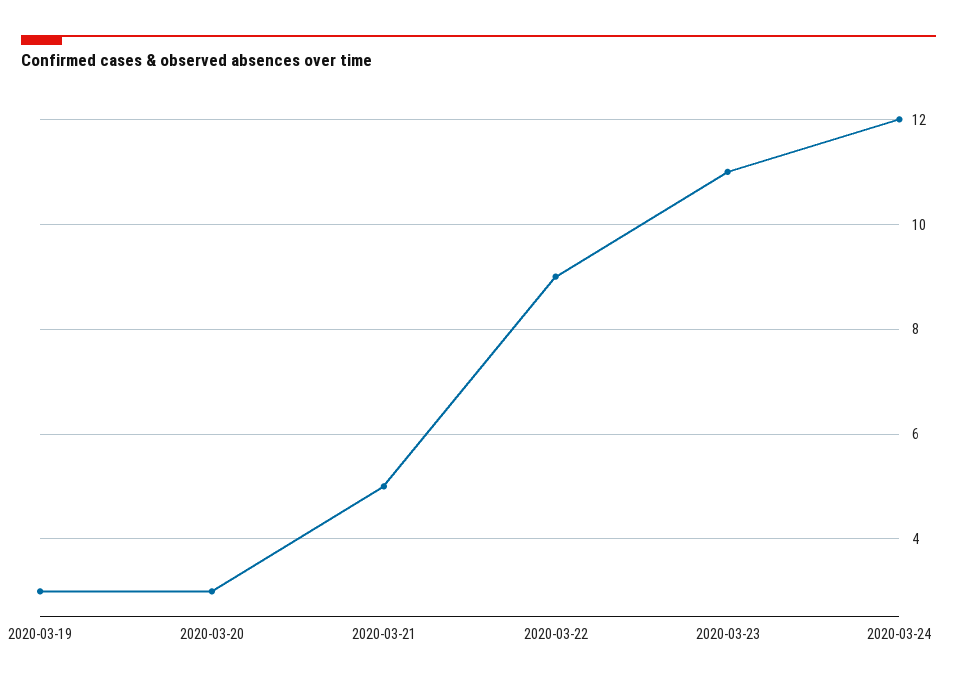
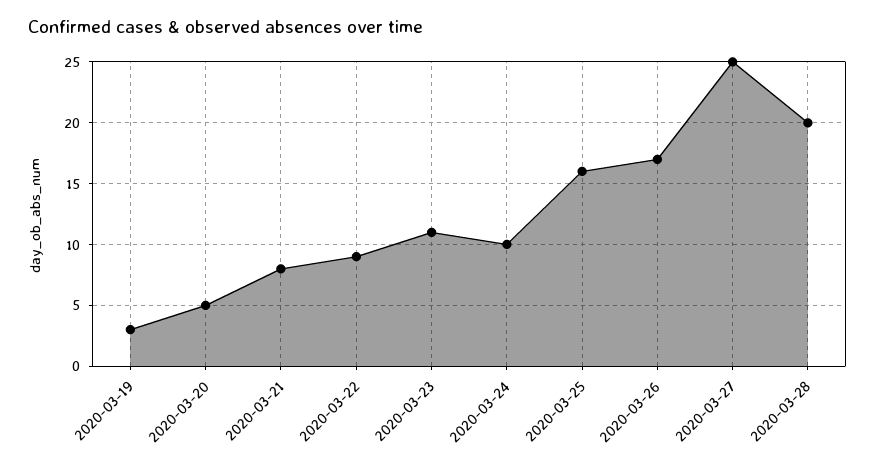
2020-03-20: 3 -> 5
2020-03-21: 5 -> 8
2020-03-24: 12 -> 10
2020-03-25: none -> 16
2020-03-26: none -> 17
2020-03-27: none -> 25
2020-03-28: none -> 20

